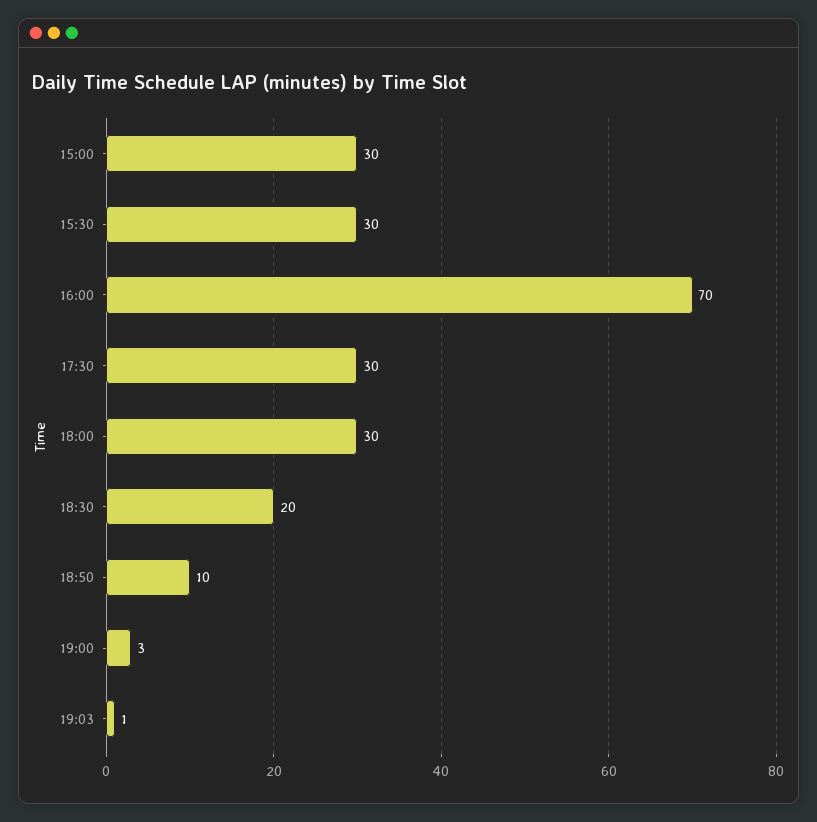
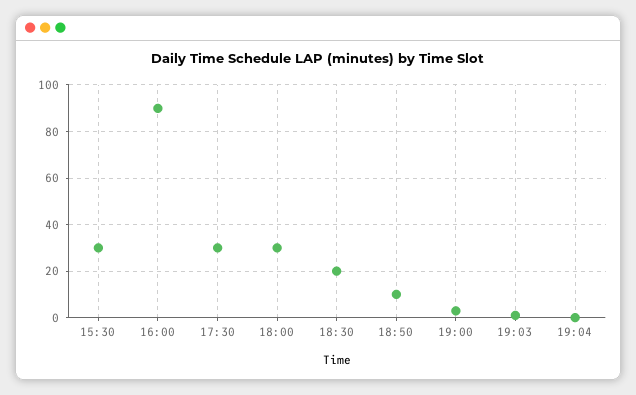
15:00: 30 -> none
16:00: 70 -> 90
19:04: none -> 0

